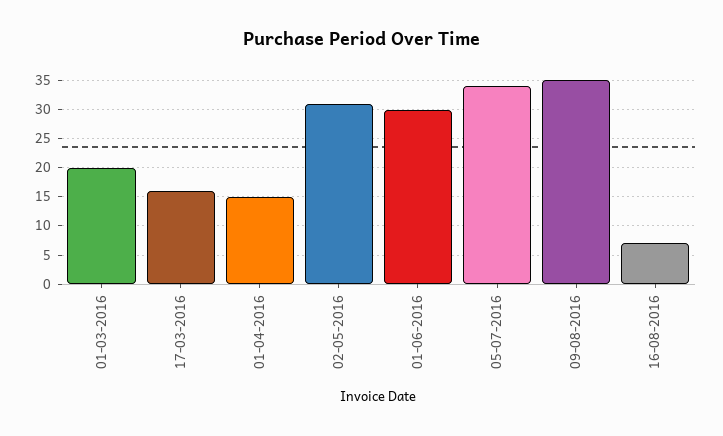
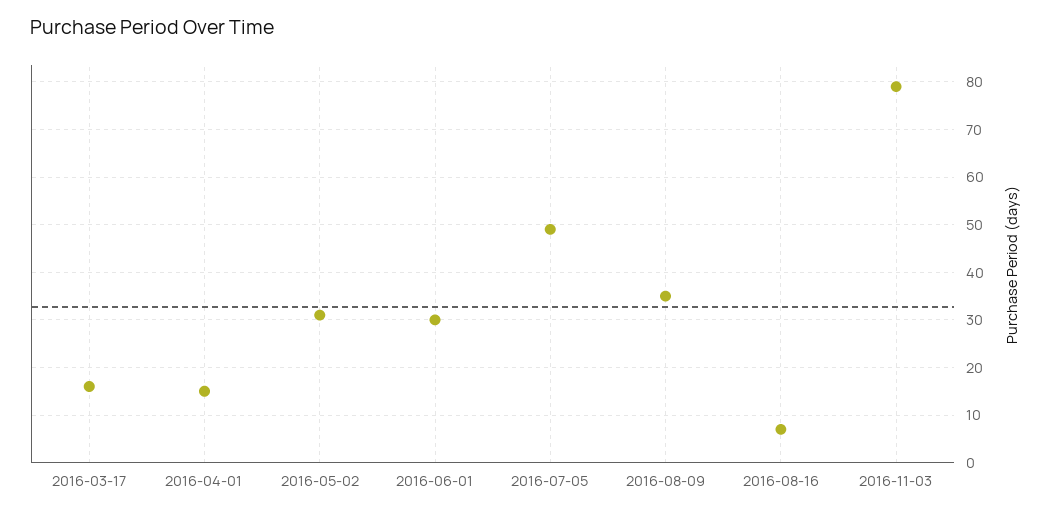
01-03-2016: 20 -> none
05-07-2016: 35 -> 50
2016-11-03: none -> 80

